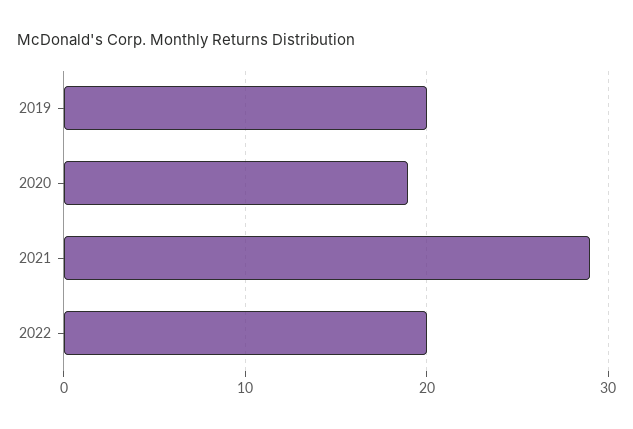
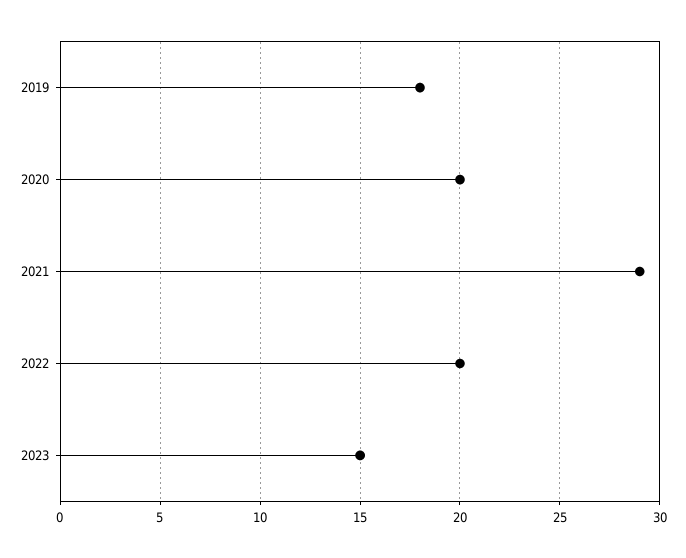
2019: 20 -> 18
2020: 19 -> 20
2023: none -> 15

